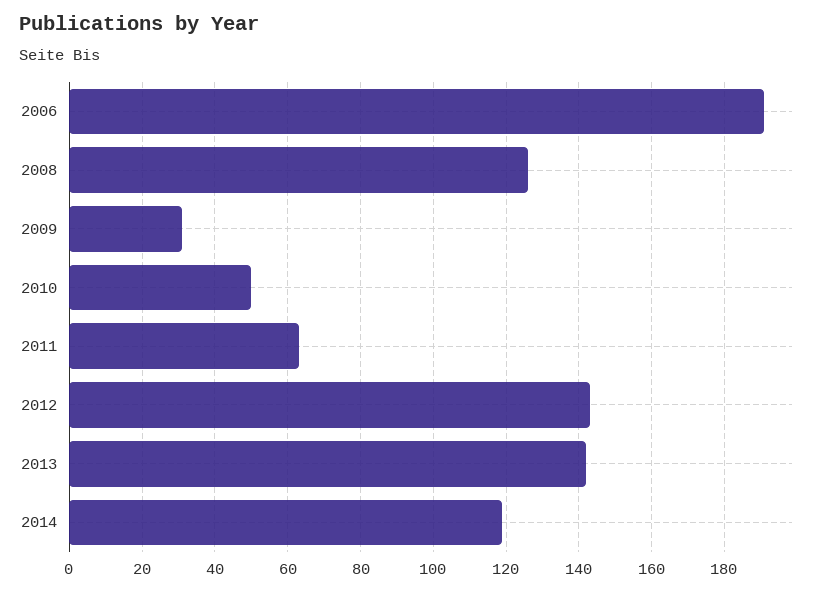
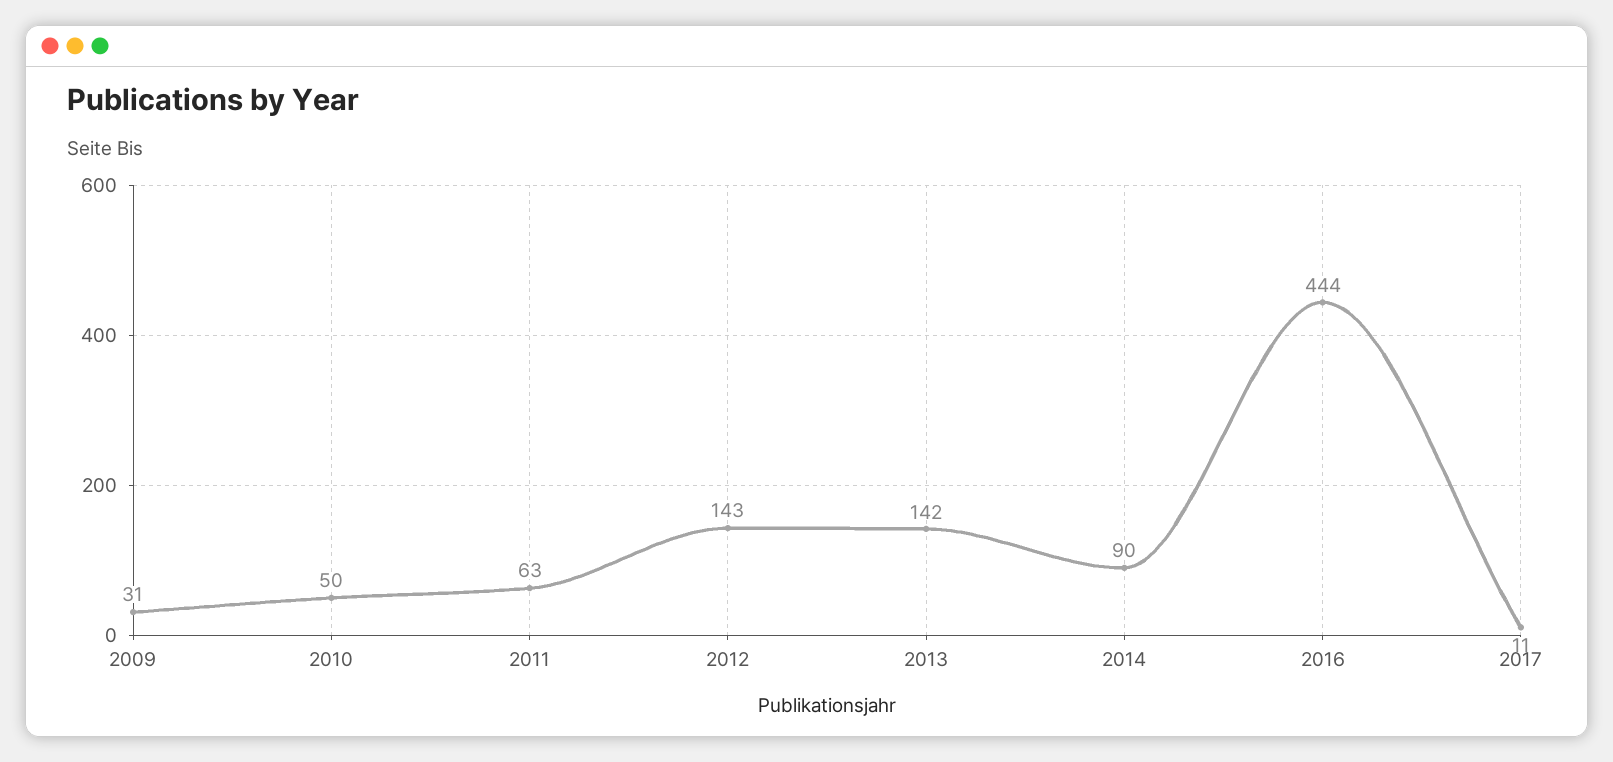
2006: 190 -> none
2008: 125 -> none
2014: 120 -> 90
2016: none -> 444
2017: none -> 11

